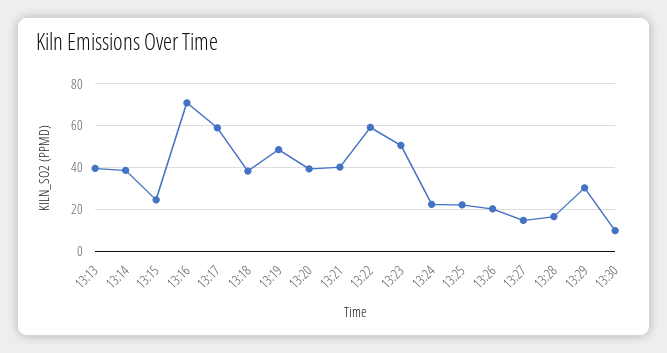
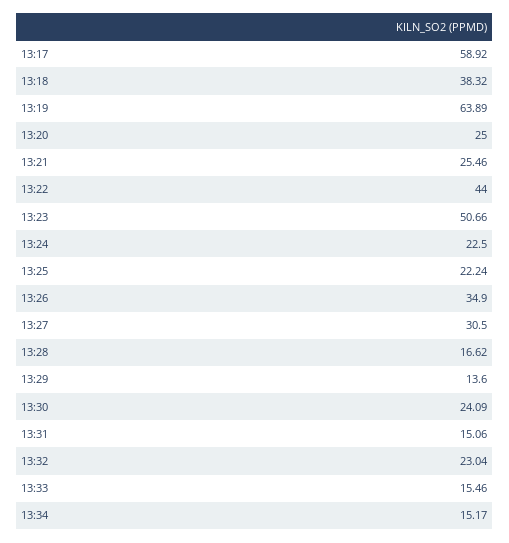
13:13: 40 -> none
13:14: 40 -> none
13:15: 25 -> none
13:16: 70 -> none
13:19: 50 -> 63.89
13:20: 40 -> 25
13:21: 40 -> 25.46
13:22: 60 -> 44
13:26: 20 -> 34.9
13:27: 15 -> 30.5
13:29: 30 -> 13.6
13:30: 10 -> 24.09
13:31: none -> 15.06
13:32: none -> 23.04
13:33: none -> 15.46
13:34: none -> 15.17

